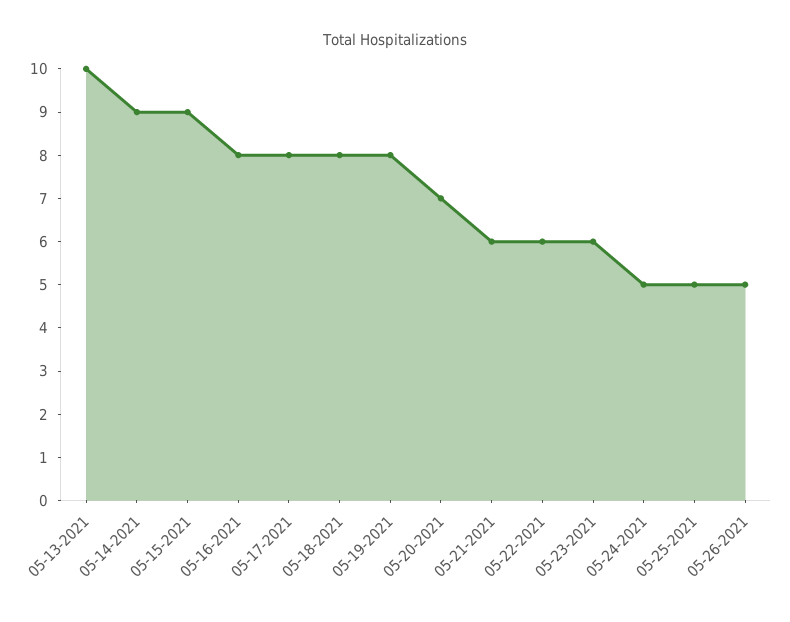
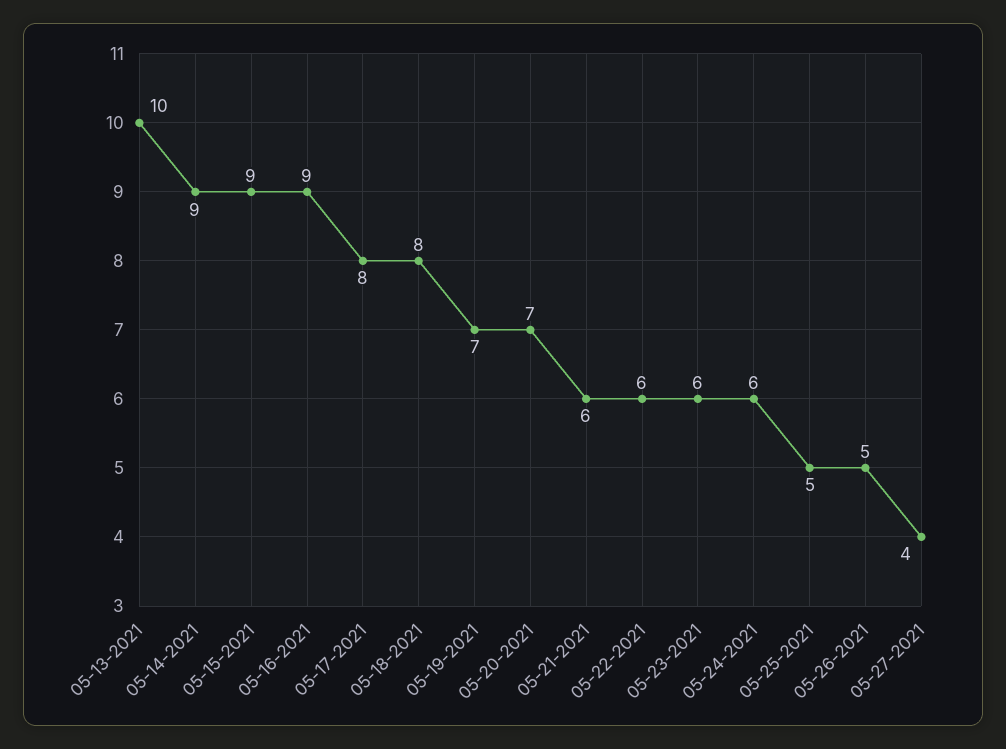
05-16-2021: 8 -> 9
05-19-2021: 8 -> 7
05-24-2021: 5 -> 6
05-27-2021: none -> 4

